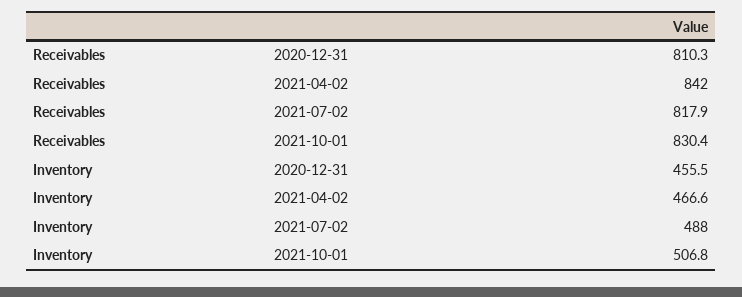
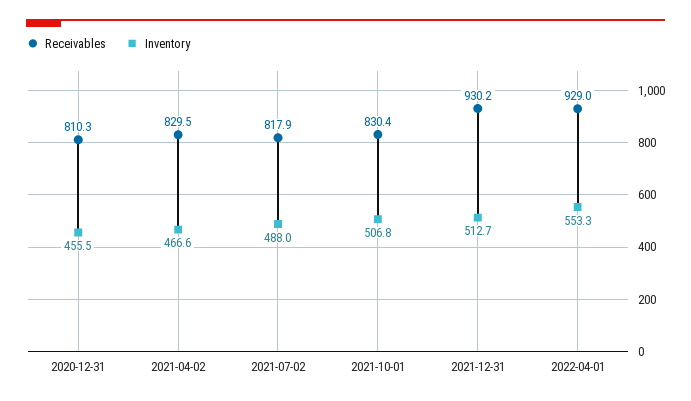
Receivables, 2021-04-02: 842 -> 829.5
Receivables, 2021-12-31: none -> 930.2
Inventory, 2021-12-31: none -> 512.7
Receivables, 2022-04-01: none -> 929
Inventory, 2022-04-01: none -> 553.3

